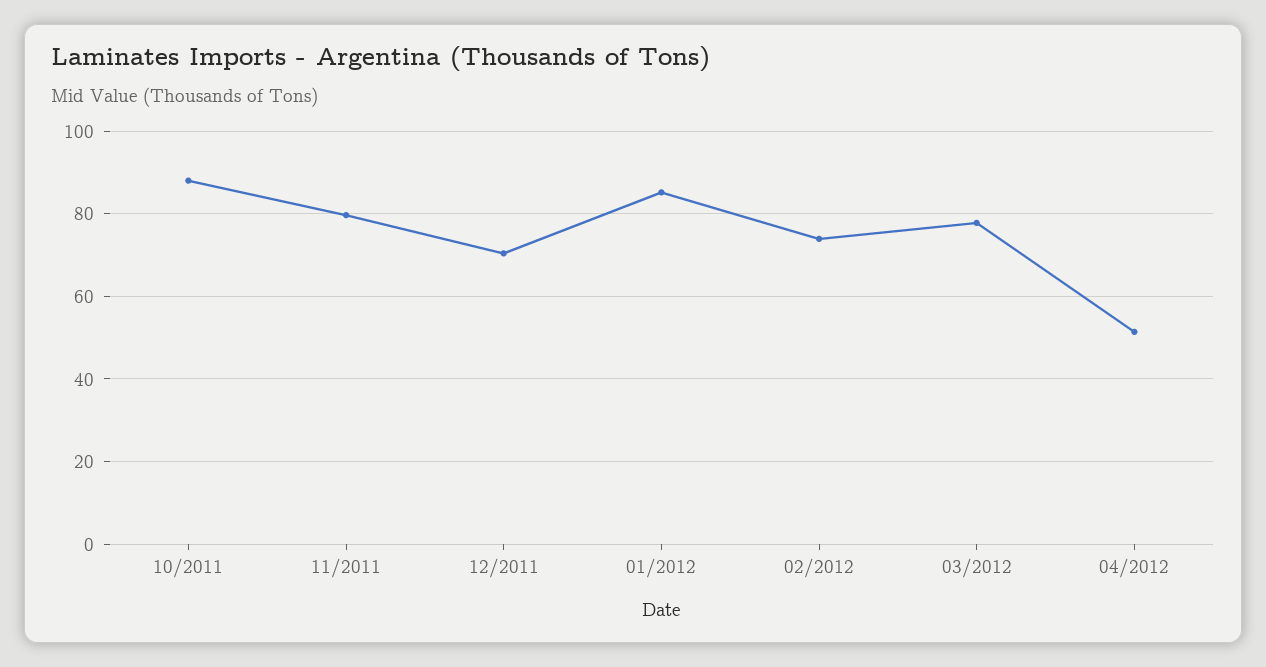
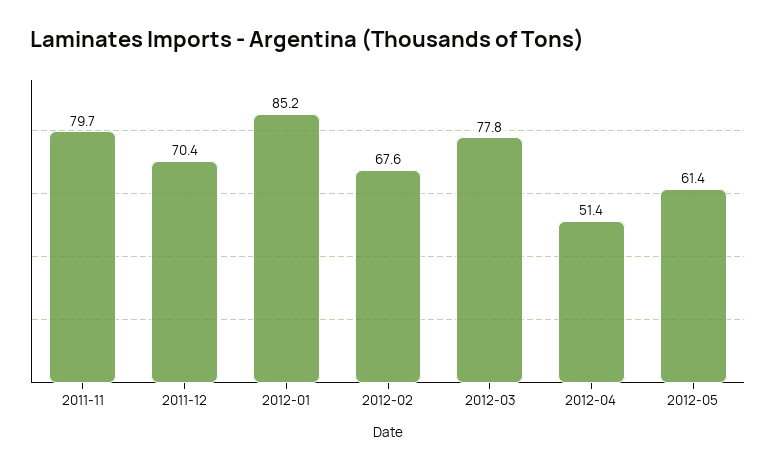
10/2011: 88 -> none
02/2012: 74 -> 67.6
2012-05: none -> 61.4

